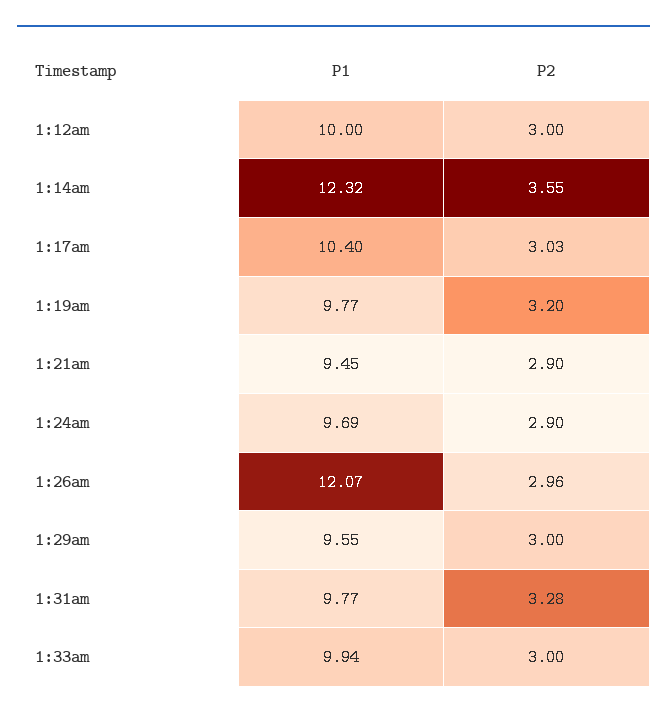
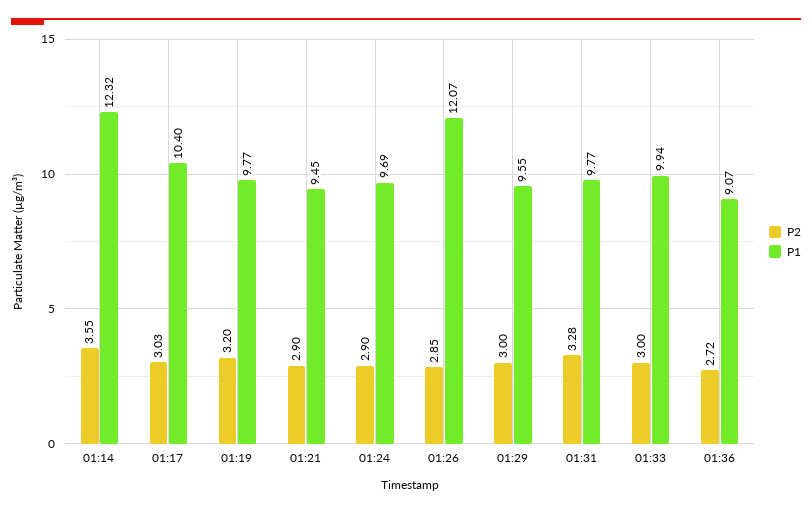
P1, 1:12am: 10 -> none
P2, 1:12am: 3 -> none
P2, 1:26am: 2.96 -> 2.85
P2, 01:36: none -> 2.72
P1, 01:36: none -> 9.07

